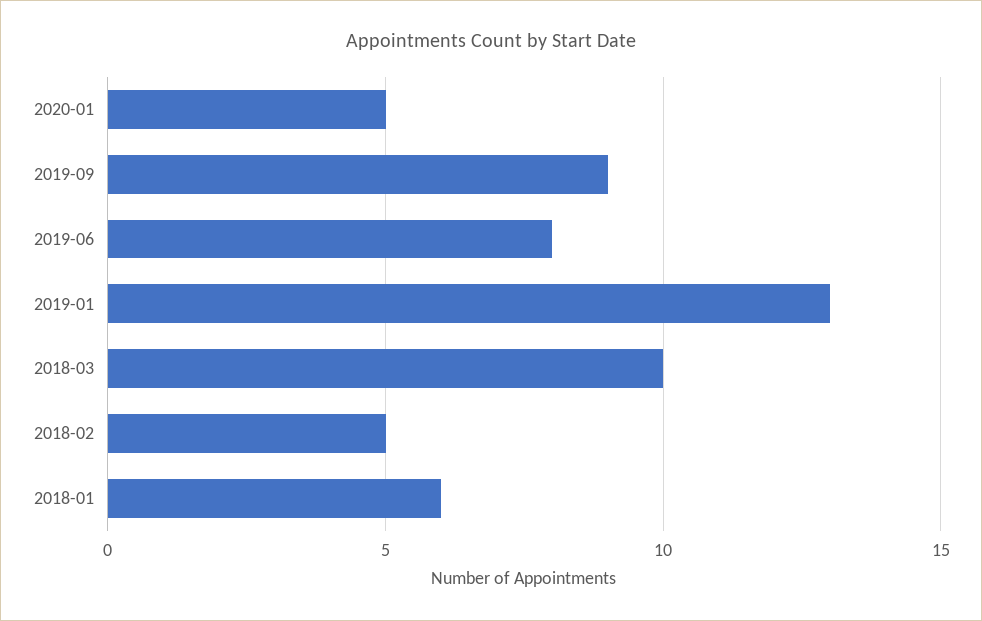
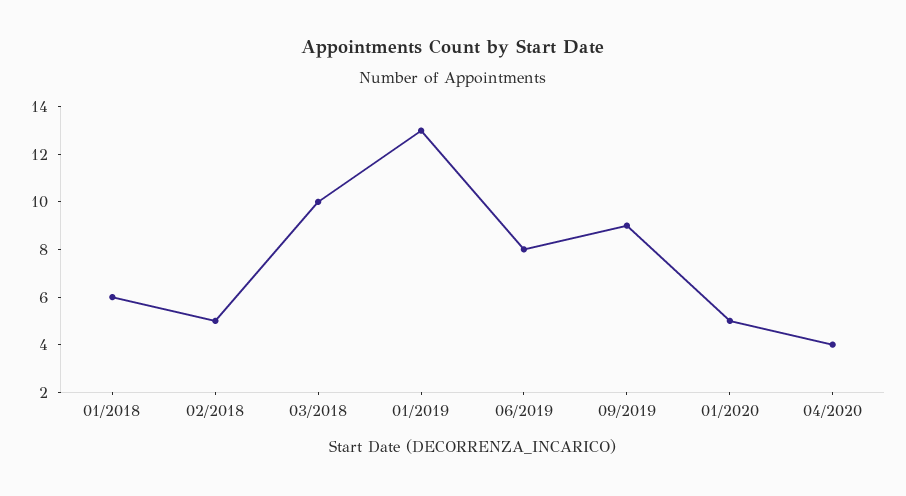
04/2020: none -> 4

